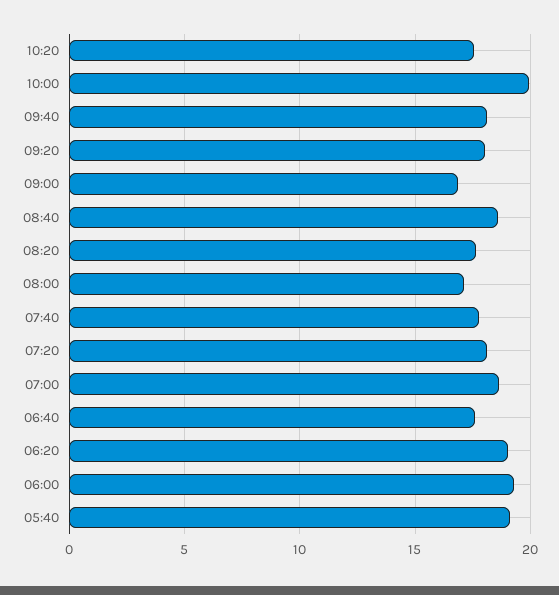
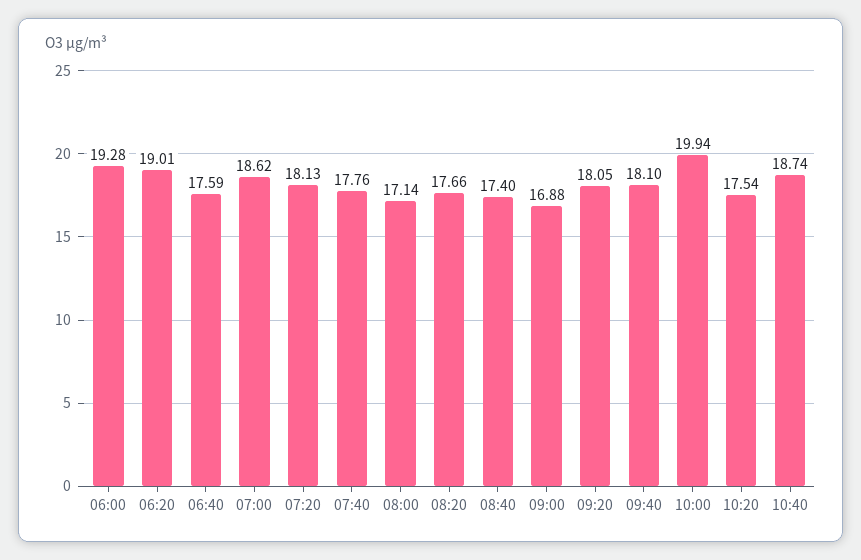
08:40: 18.5 -> 17.4
05:40: 19 -> none
10:40: none -> 18.74

